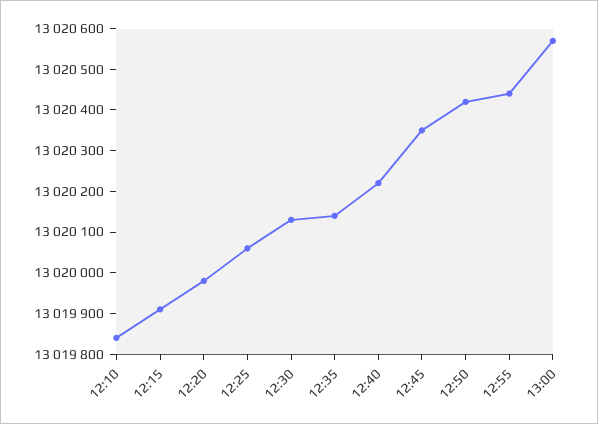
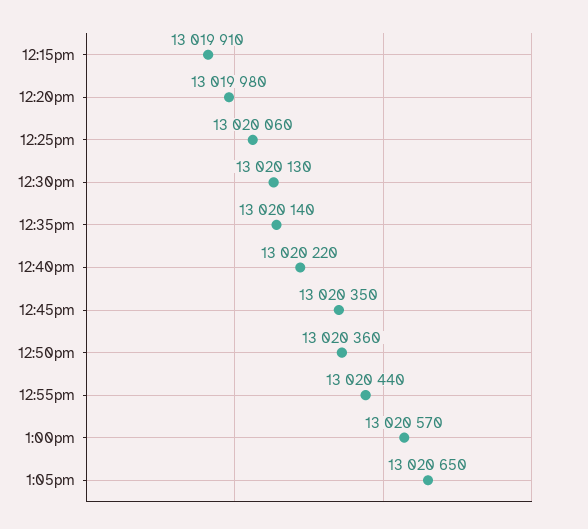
12:10: 13019840 -> none
12:50: 13020420 -> 13020360
1:05pm: none -> 13020650

